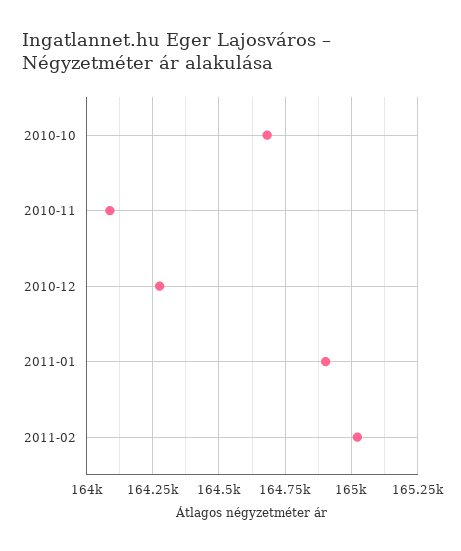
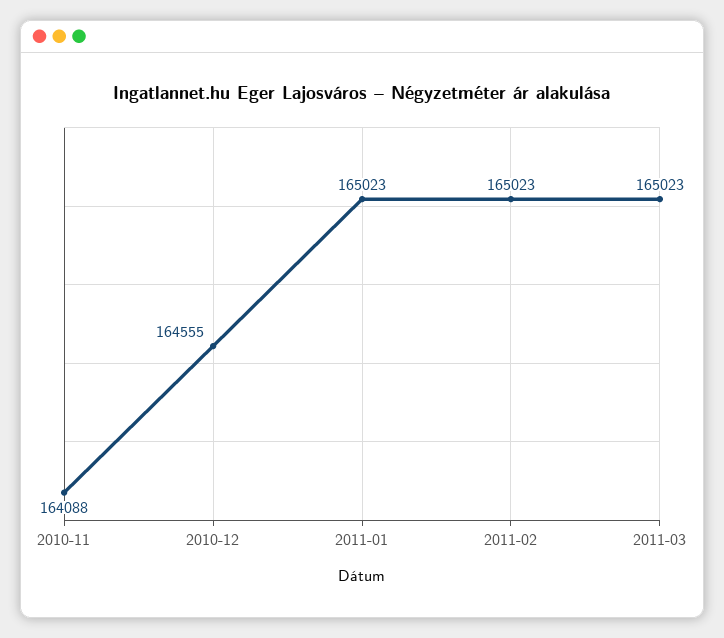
2010-10: 164675 -> none
2010-12: 164275 -> 164555
2011-01: 164900 -> 165023
2011-03: none -> 165023

